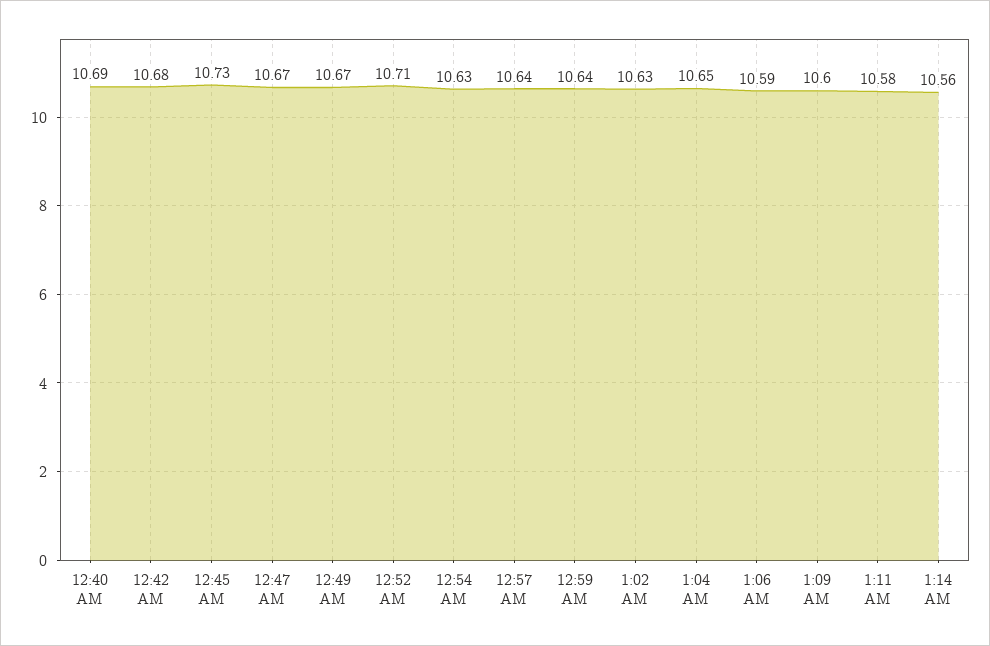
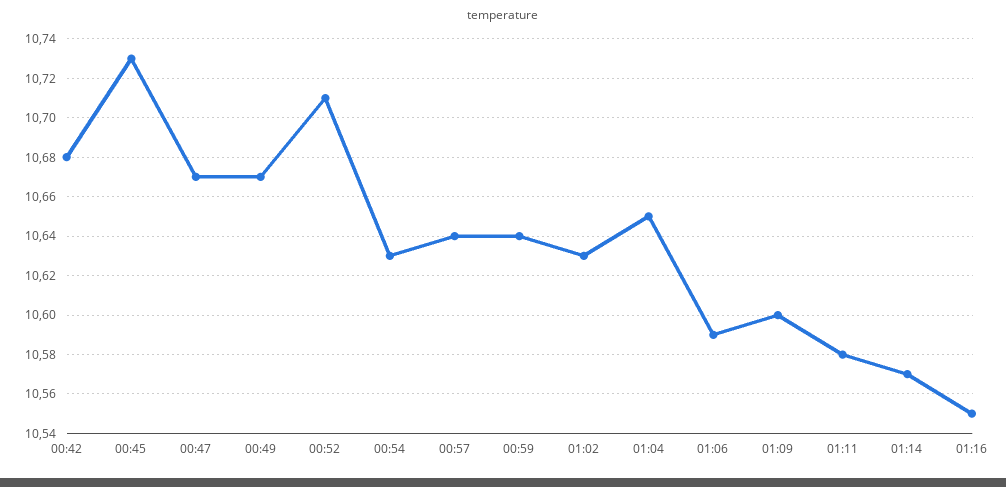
12:40 AM: 10.69 -> none
1:14 AM: 10.56 -> 10.57
01:16: none -> 10.55

